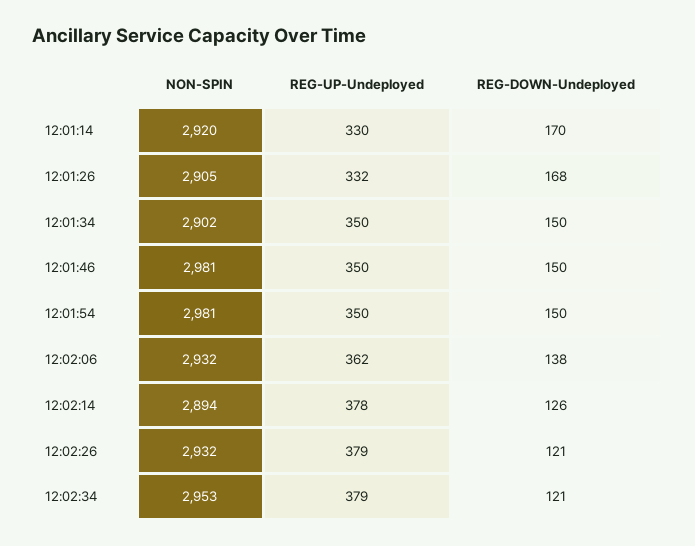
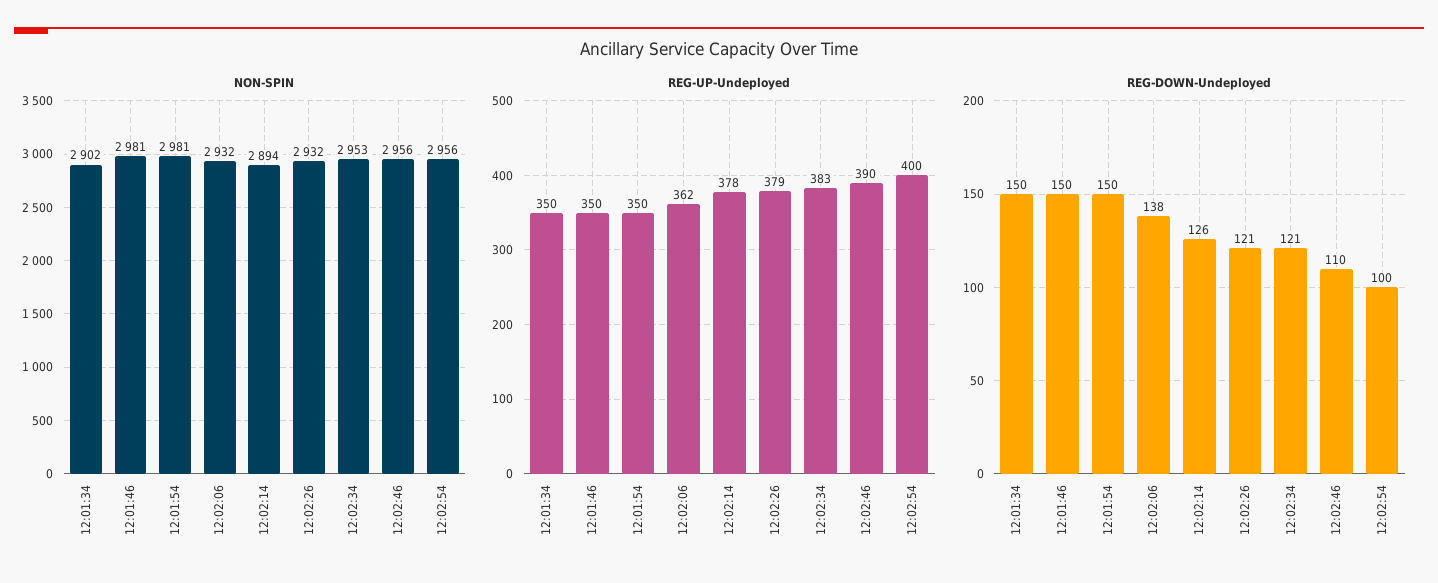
NON-SPIN, 12:01:14: 2920 -> none
REG-UP-Undeployed, 12:01:14: 330 -> none
REG-DOWN-Undeployed, 12:01:14: 170 -> none
NON-SPIN, 12:01:26: 2905 -> none
REG-UP-Undeployed, 12:01:26: 332 -> none
REG-DOWN-Undeployed, 12:01:26: 168 -> none
REG-UP-Undeployed, 12:02:34: 379 -> 383
NON-SPIN, 12:02:46: none -> 2956
NON-SPIN, 12:02:54: none -> 2956
REG-UP-Undeployed, 12:02:46: none -> 390
REG-UP-Undeployed, 12:02:54: none -> 400
REG-DOWN-Undeployed, 12:02:46: none -> 110
REG-DOWN-Undeployed, 12:02:54: none -> 100

